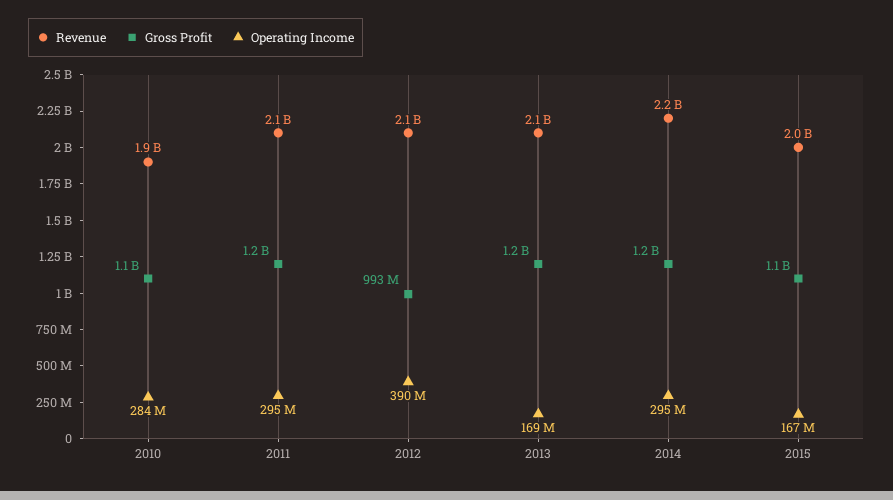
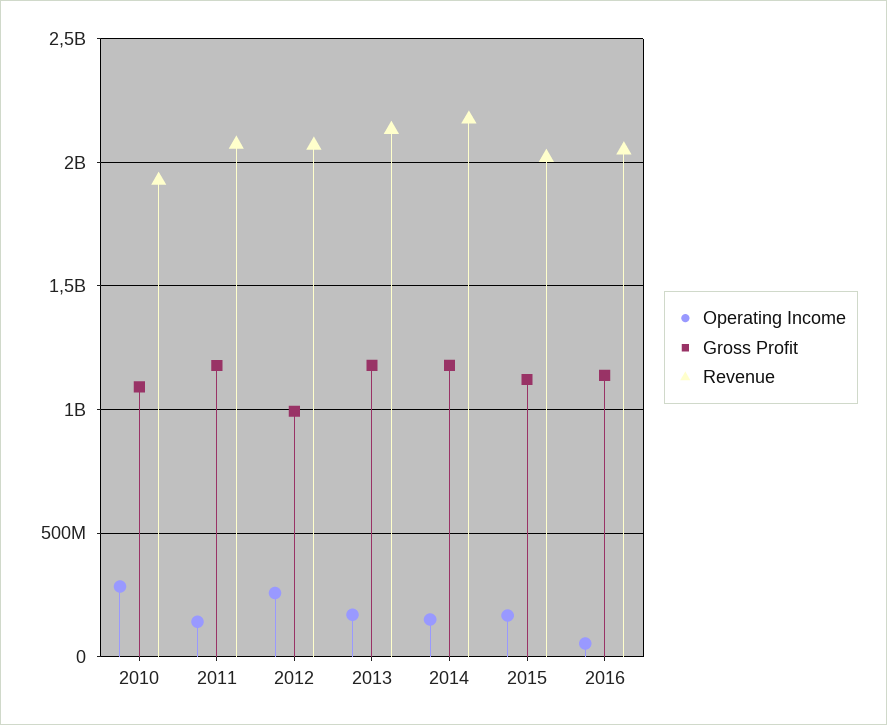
Operating Income, 2011: 295000000 -> 150000000
Operating Income, 2012: 390000000 -> 250000000
Operating Income, 2014: 295000000 -> 150000000
Operating Income, 2016: none -> 50000000
Gross Profit, 2016: none -> 1150000000
Revenue, 2016: none -> 2050000000

